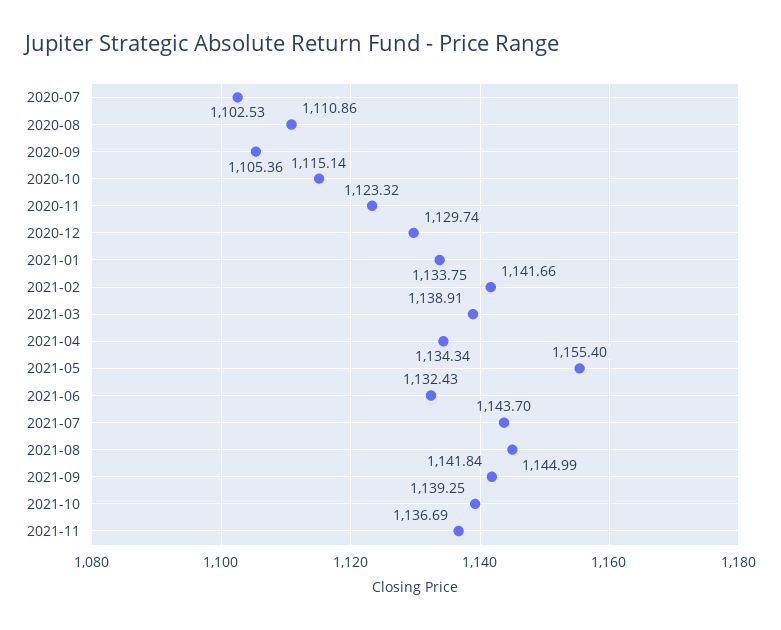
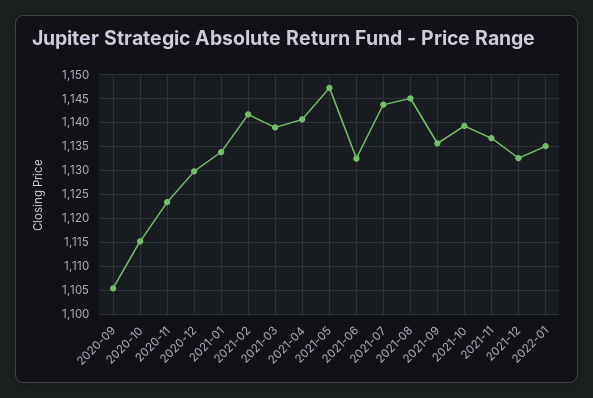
2020-07: 1102.53 -> none
2020-08: 1110.86 -> none
2021-04: 1134.34 -> 1140
2021-05: 1155.4 -> 1147.5
2021-09: 1141.84 -> 1135
2021-12: none -> 1132.5
2022-01: none -> 1135

